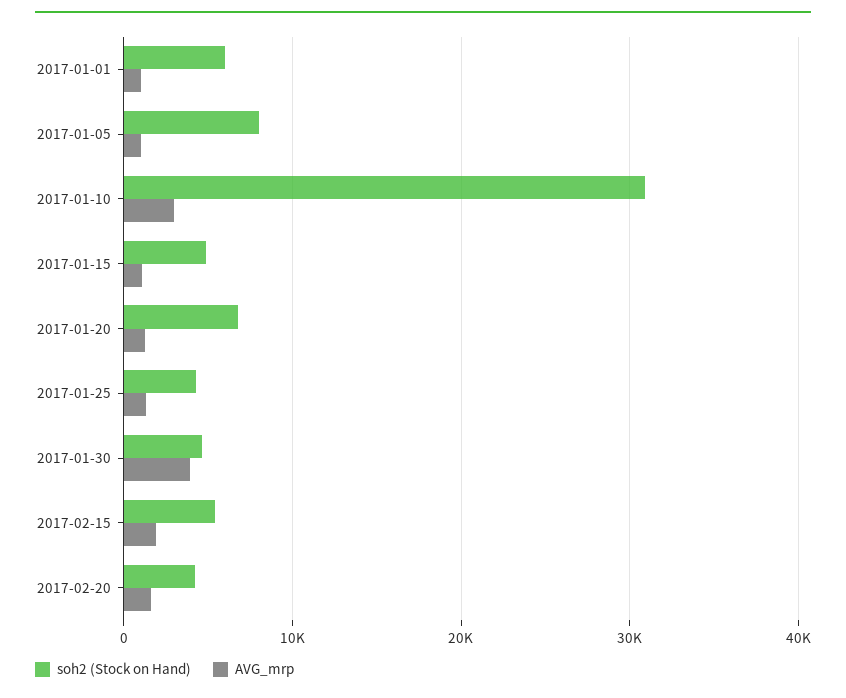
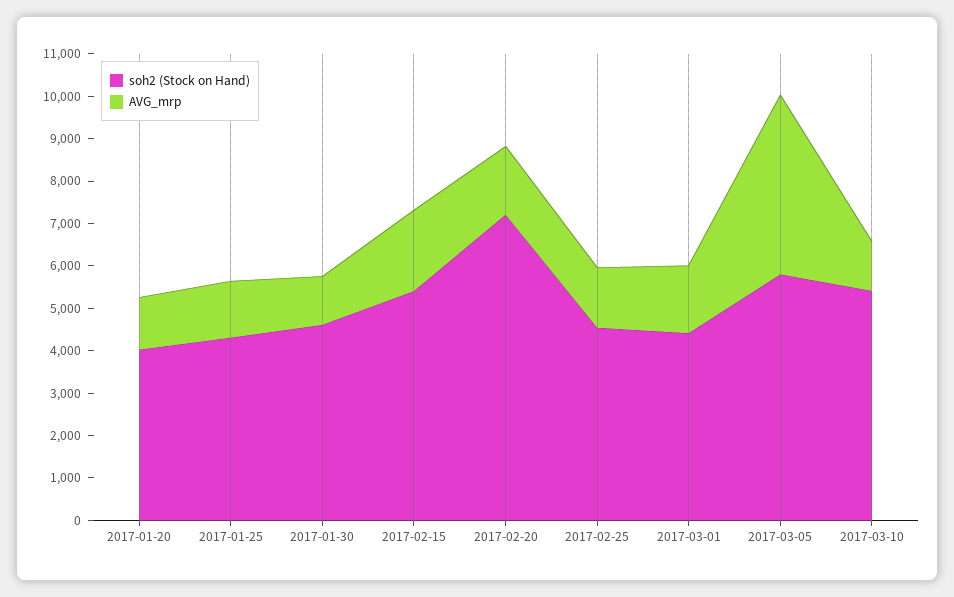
soh2 (Stock on Hand), 2017-01-01: 6000 -> none
AVG_mrp, 2017-01-01: 1000 -> none
soh2 (Stock on Hand), 2017-01-05: 8000 -> none
AVG_mrp, 2017-01-05: 1000 -> none
soh2 (Stock on Hand), 2017-01-10: 31000 -> none
AVG_mrp, 2017-01-10: 3000 -> none
soh2 (Stock on Hand), 2017-01-15: 5000 -> none
AVG_mrp, 2017-01-15: 1000 -> none
soh2 (Stock on Hand), 2017-01-20: 7000 -> 4000
AVG_mrp, 2017-01-30: 4000 -> 1200
soh2 (Stock on Hand), 2017-02-20: 4000 -> 7200
soh2 (Stock on Hand), 2017-02-25: none -> 4600
AVG_mrp, 2017-02-25: none -> 1400
soh2 (Stock on Hand), 2017-03-01: none -> 4400
AVG_mrp, 2017-03-01: none -> 1600
soh2 (Stock on Hand), 2017-03-05: none -> 5800
AVG_mrp, 2017-03-05: none -> 4200
soh2 (Stock on Hand), 2017-03-10: none -> 5400
AVG_mrp, 2017-03-10: none -> 1200

